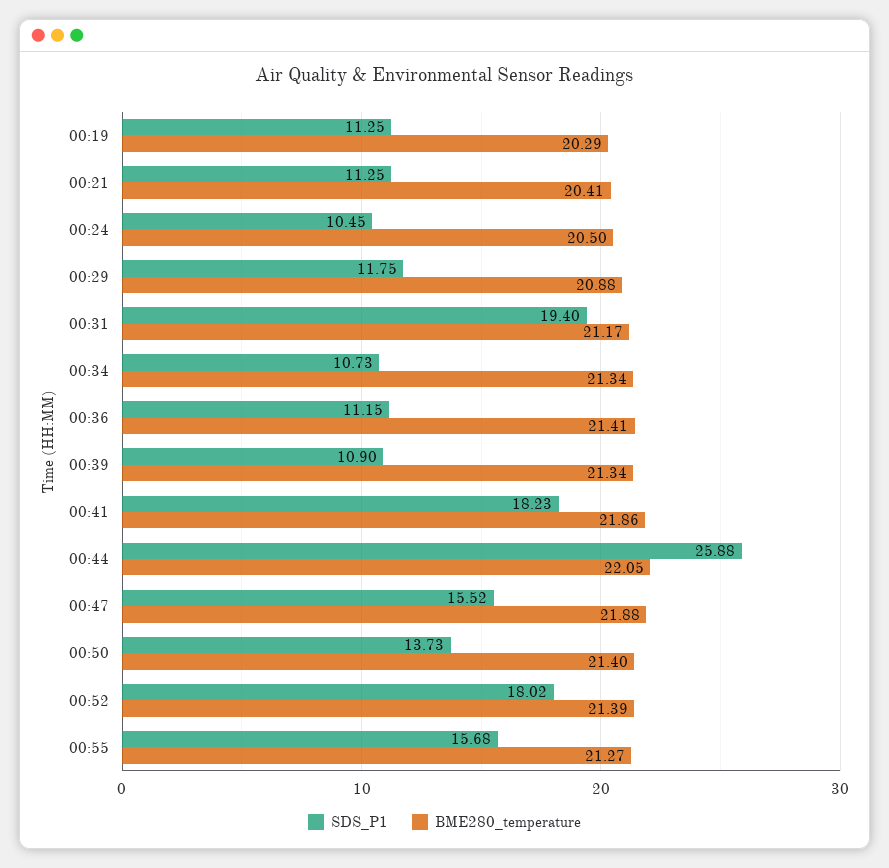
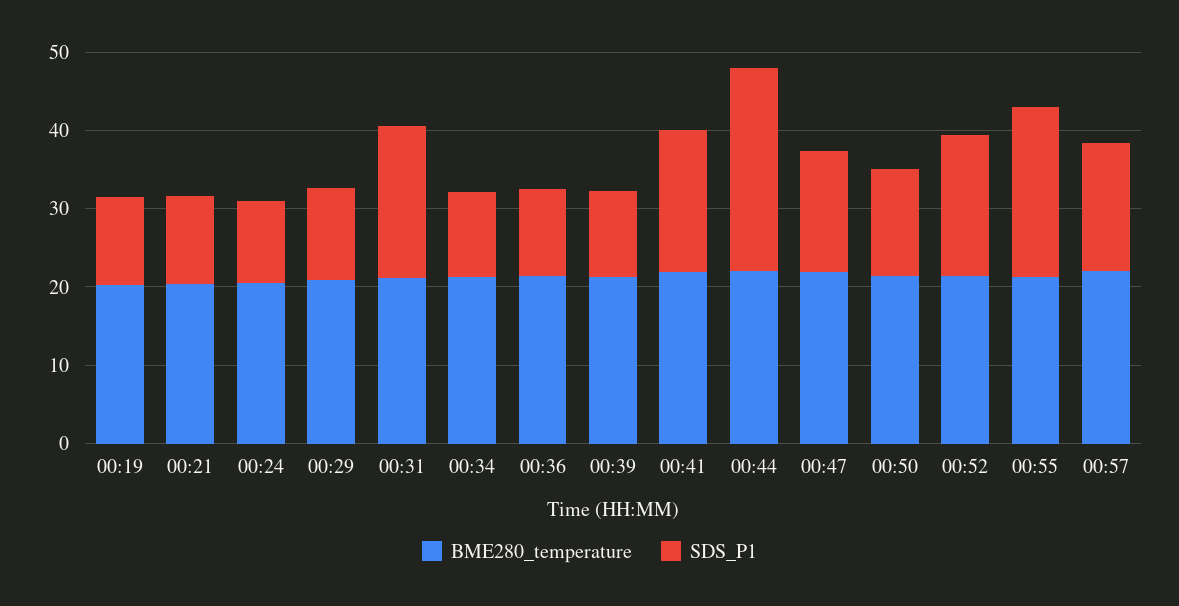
SDS_P1, 00:55: 15.68 -> 22
BME280_temperature, 00:57: none -> 22
SDS_P1, 00:57: none -> 16

